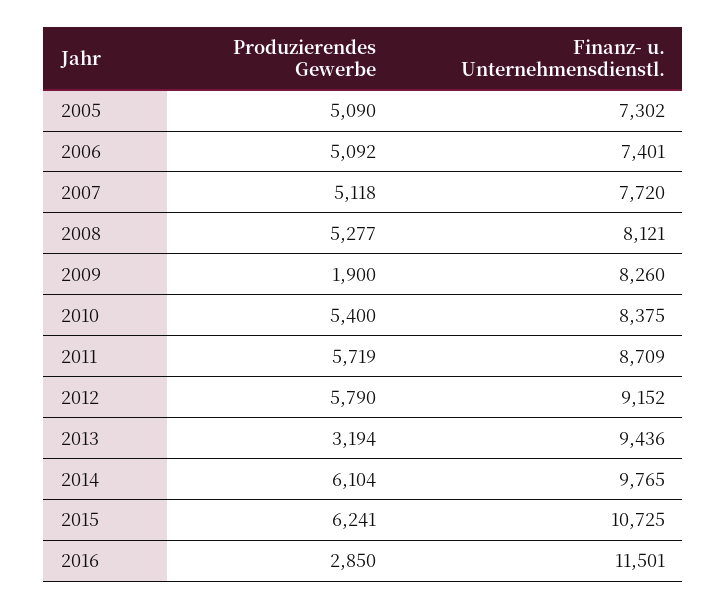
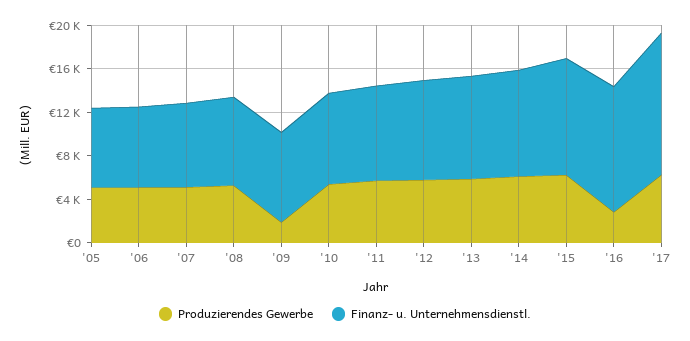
Produzierendes Gewerbe, 2013: 3194 -> 6000
Produzierendes Gewerbe, '17: none -> 6000
Finanz- u. Unternehmensdienstl., '17: none -> 13000

